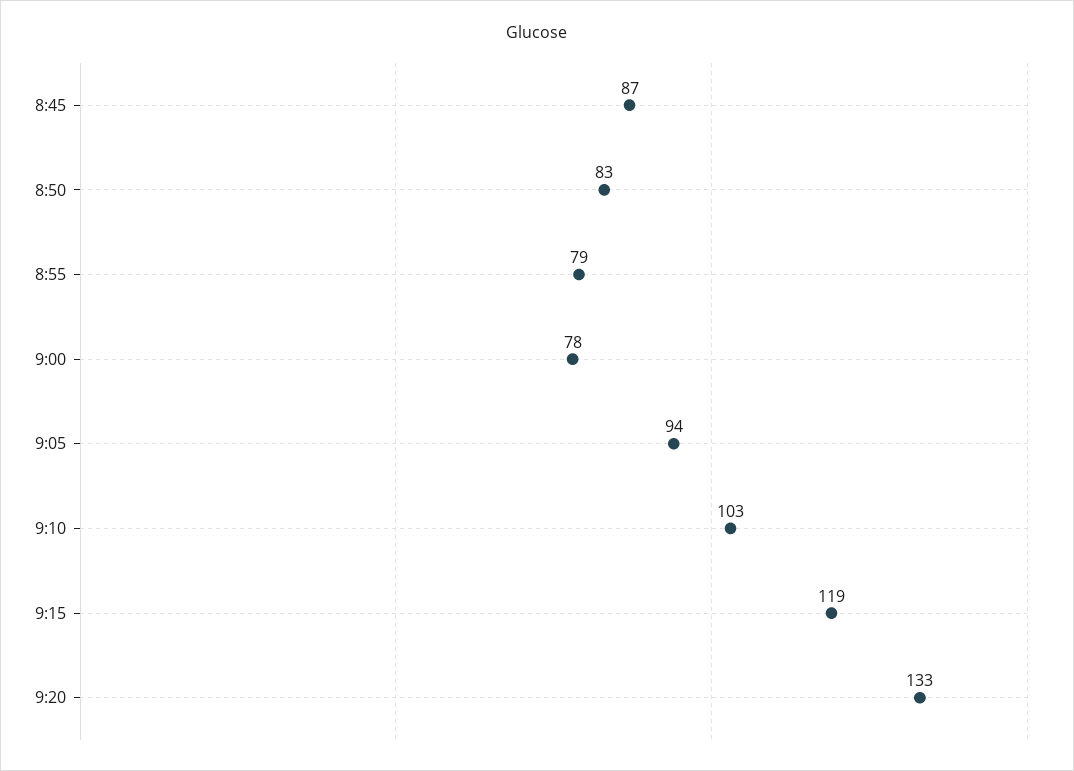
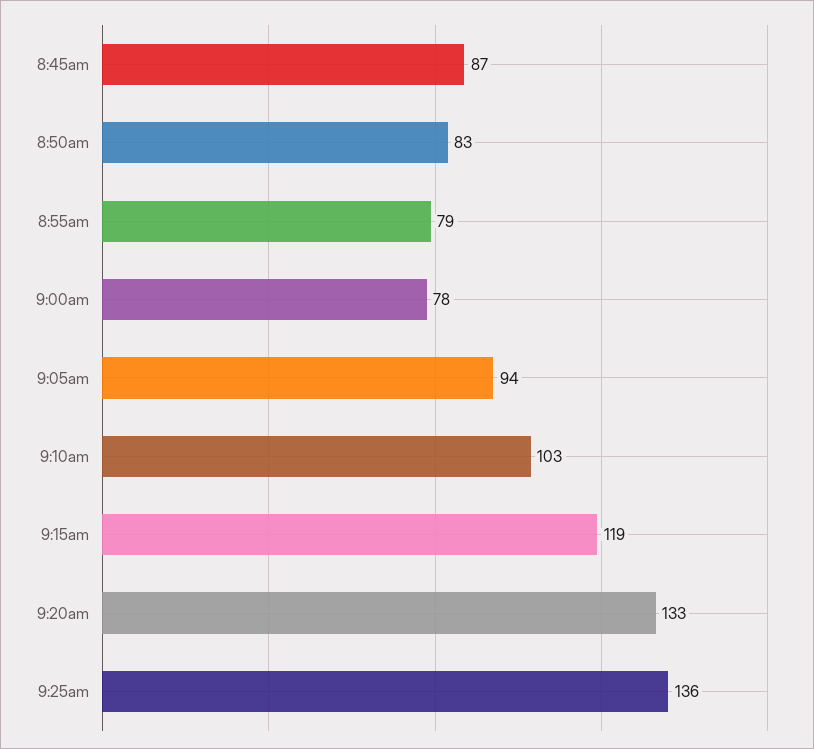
9:25am: none -> 136

